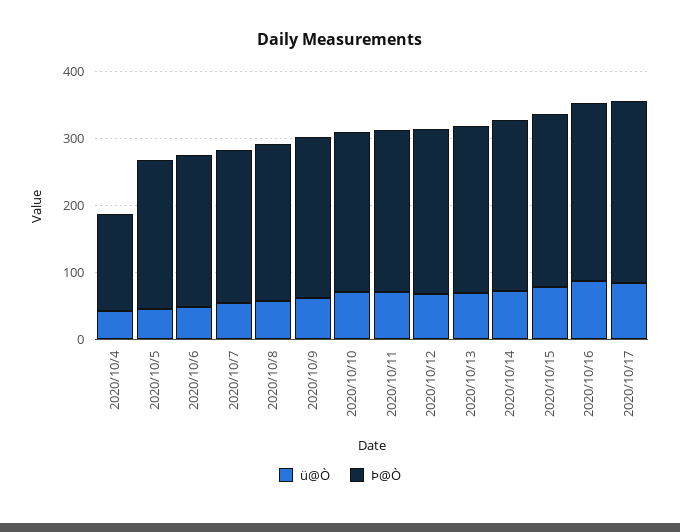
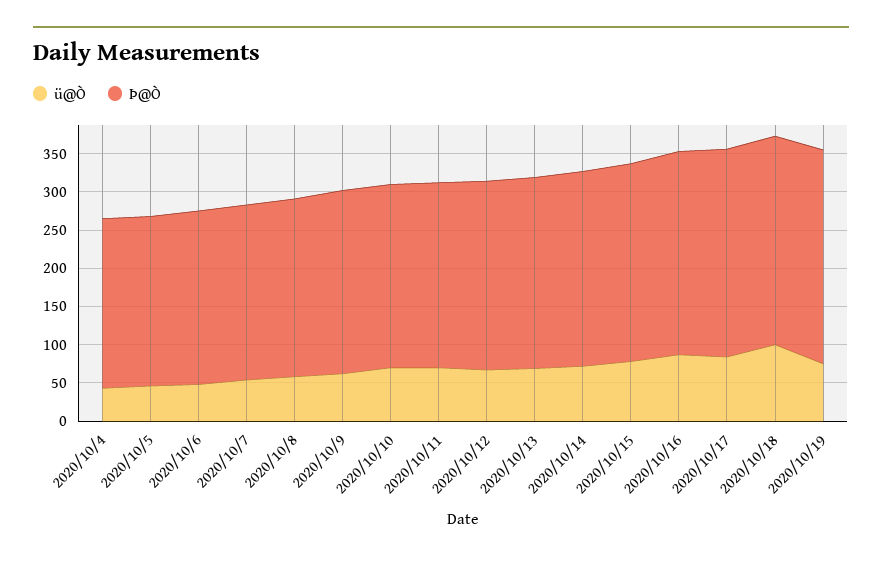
Þ@Ò, 2020/10/4: 140 -> 225
ü@Ò, 2020/10/18: none -> 100
Þ@Ò, 2020/10/18: none -> 275
ü@Ò, 2020/10/19: none -> 75
Þ@Ò, 2020/10/19: none -> 275

